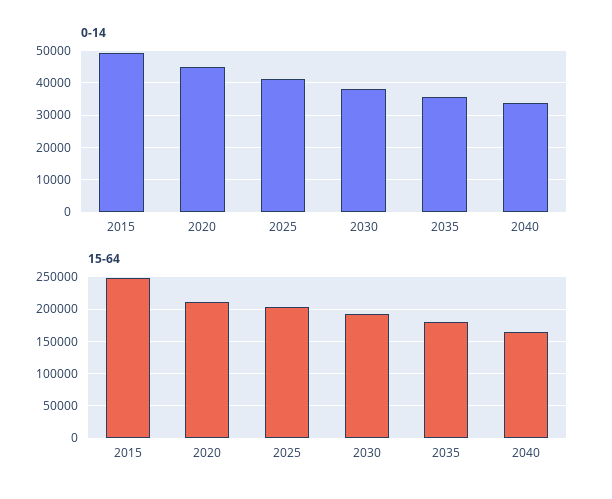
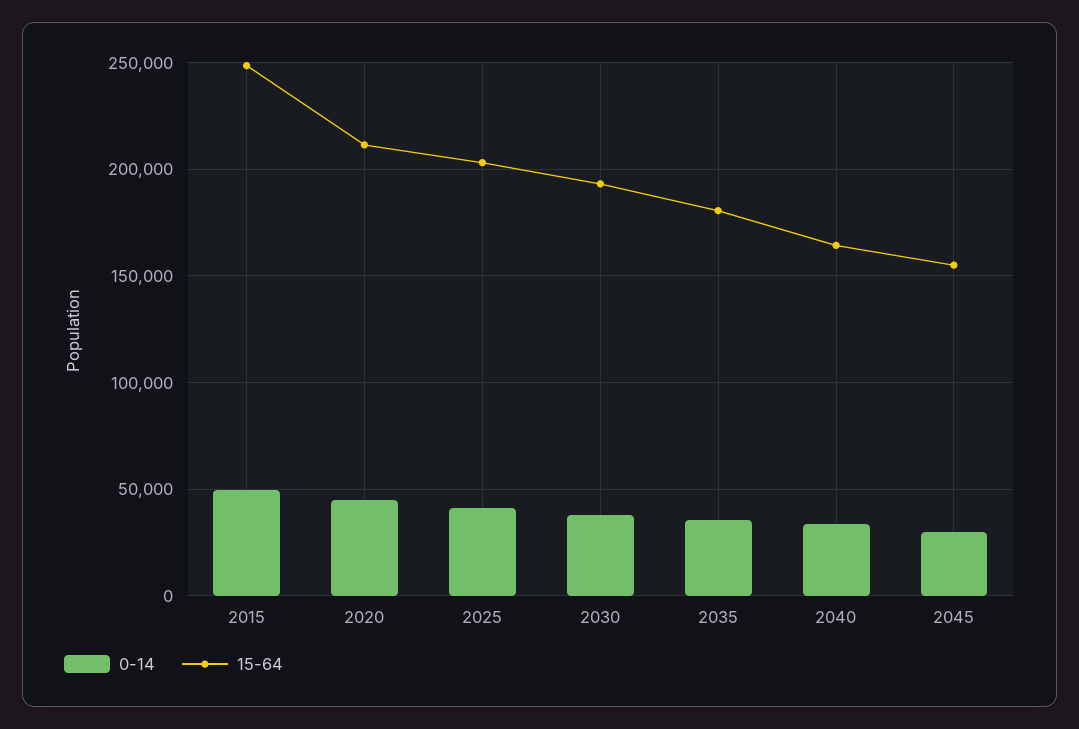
0-14, 2045: none -> 30000
15-64, 2045: none -> 155000

